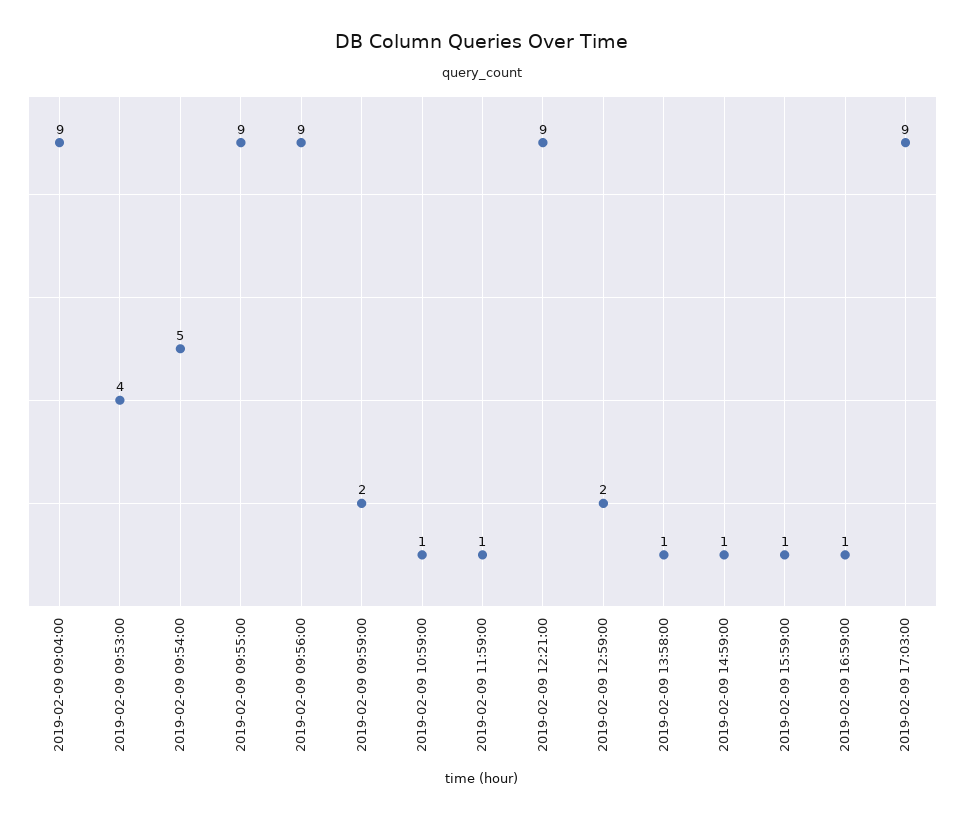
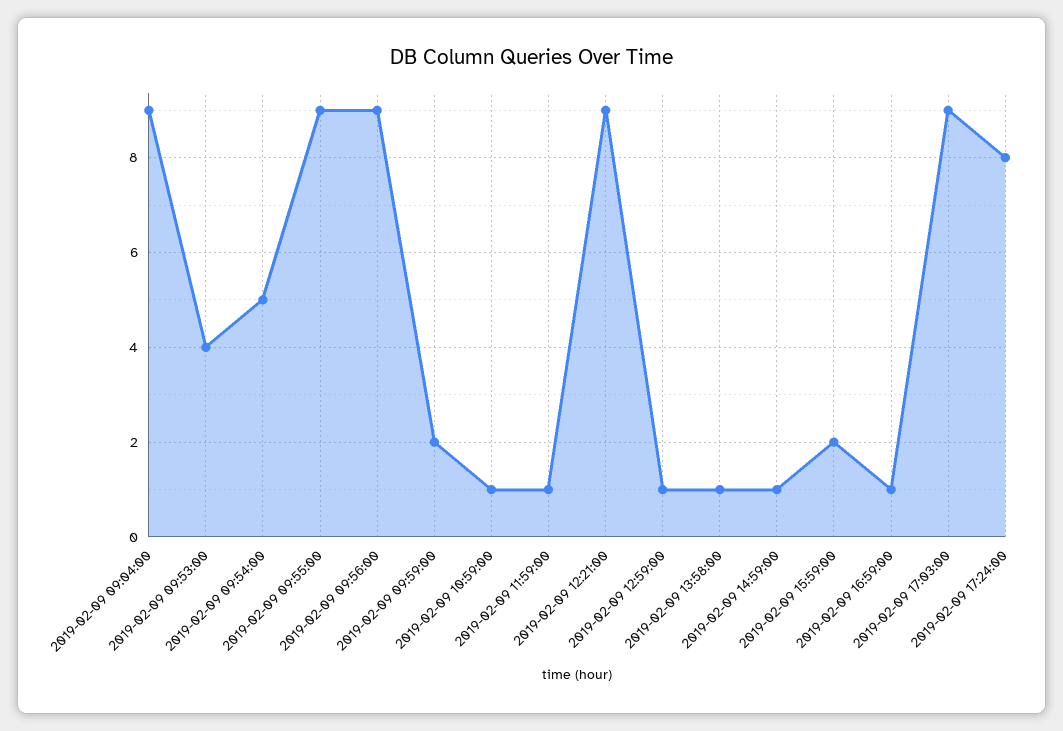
2019-02-09 12:59:00: 2 -> 1
2019-02-09 15:59:00: 1 -> 2
2019-02-09 17:24:00: none -> 8

